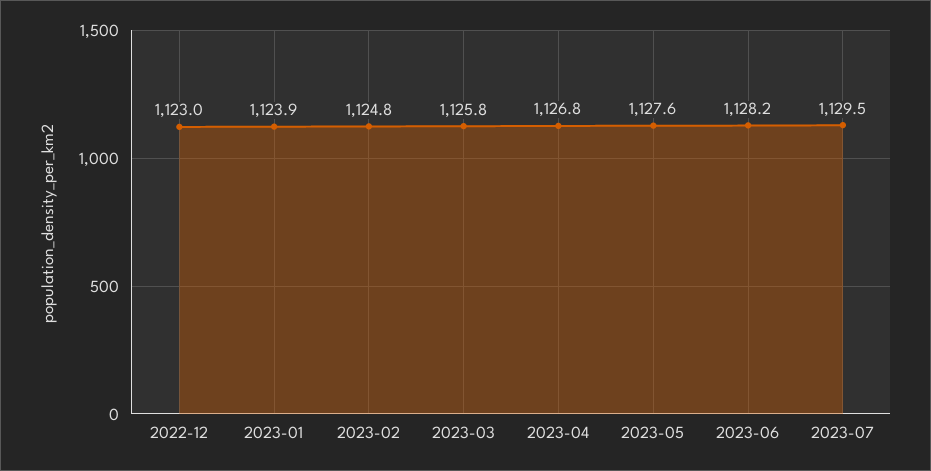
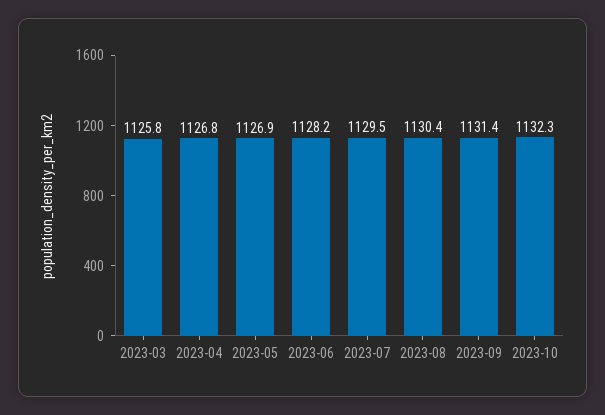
2022-12: 1123 -> none
2023-01: 1123.9 -> none
2023-02: 1124.8 -> none
2023-05: 1127.6 -> 1126.9
2023-08: none -> 1130.4
2023-09: none -> 1131.4
2023-10: none -> 1132.3

